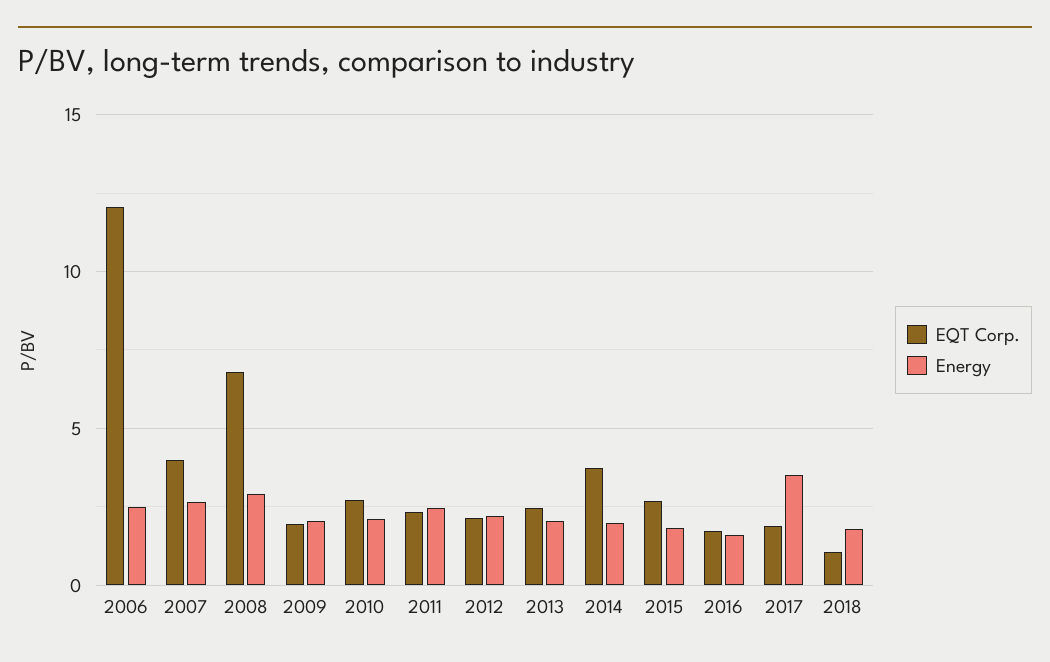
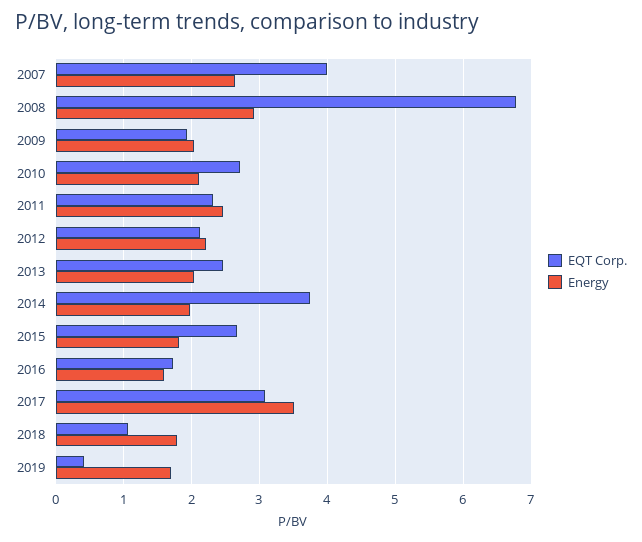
EQT Corp., 2006: 12 -> none
Energy, 2006: 2.5 -> none
EQT Corp., 2017: 2 -> 3.1
EQT Corp., 2019: none -> 0.4
Energy, 2019: none -> 1.7

